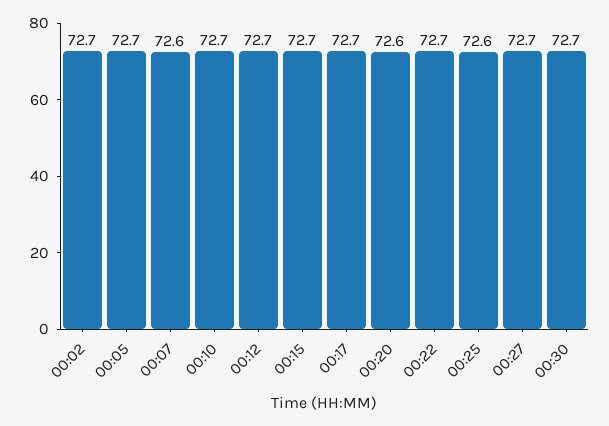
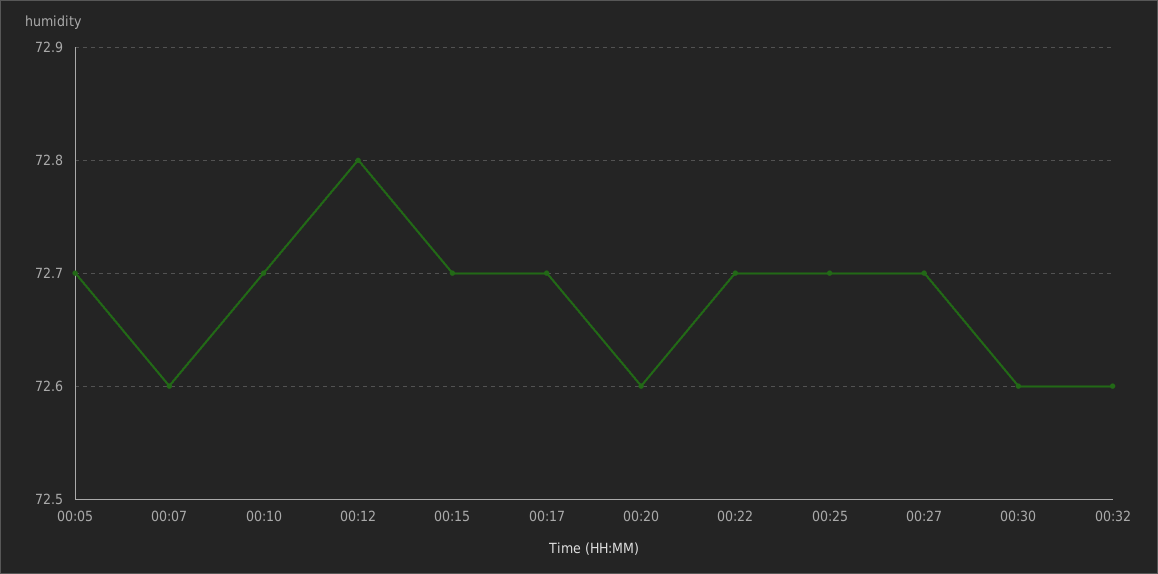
00:02: 72.7 -> none
00:12: 72.7 -> 72.8
00:25: 72.6 -> 72.7
00:30: 72.7 -> 72.6
00:32: none -> 72.6

